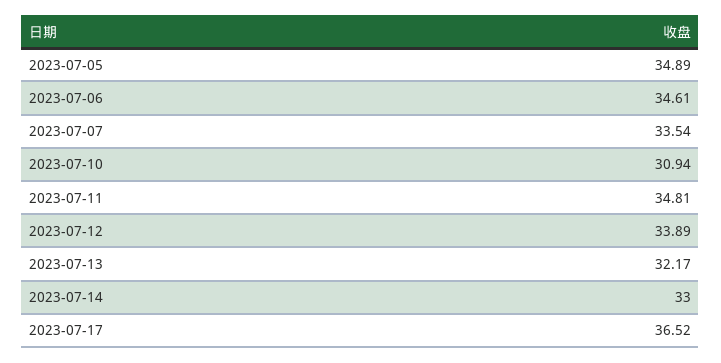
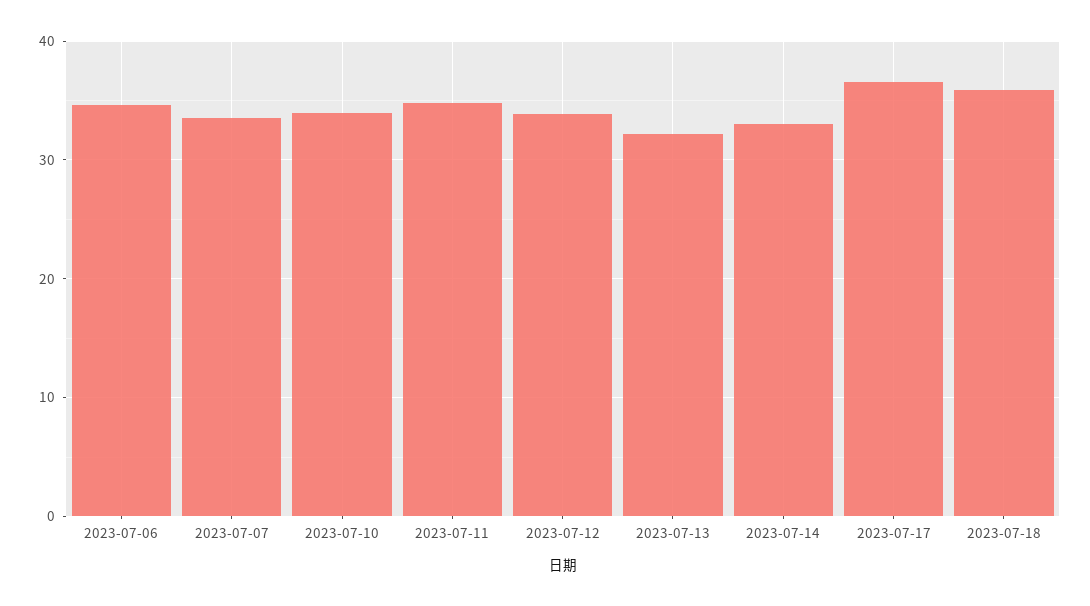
2023-07-05: 34.89 -> none
2023-07-10: 30.94 -> 34
2023-07-18: none -> 36

